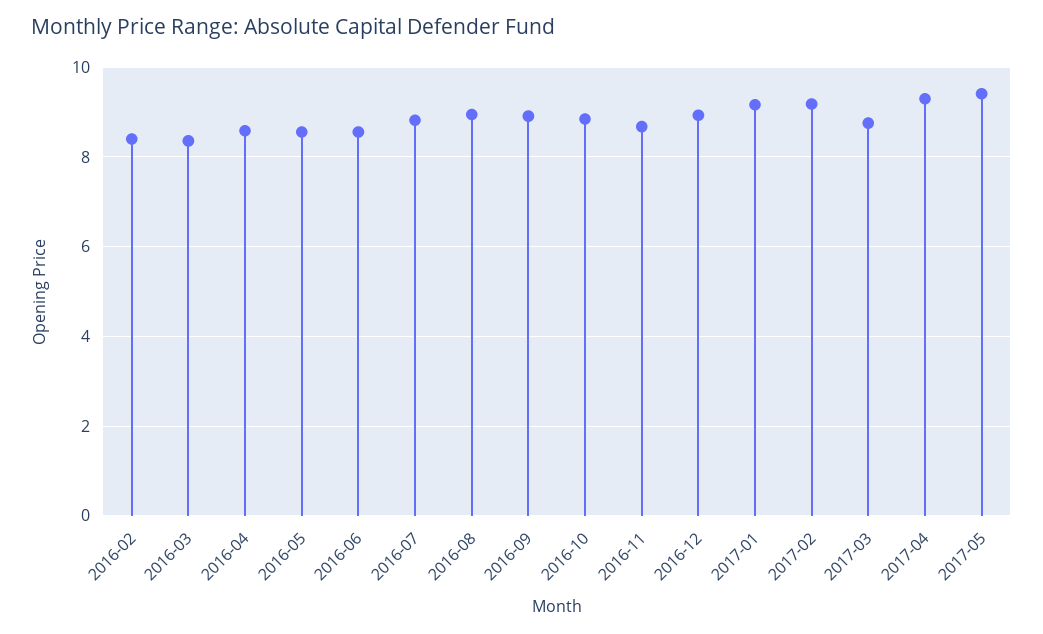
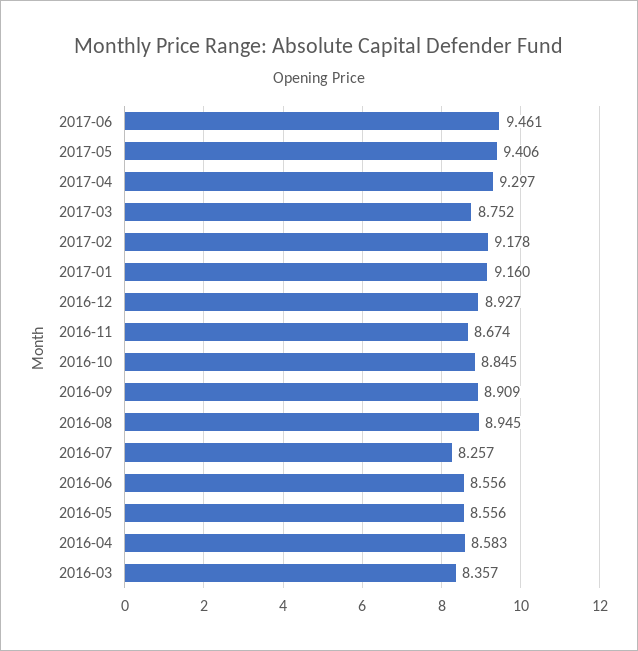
2016-02: 8.4 -> none
2016-07: 8.8 -> 8.257
2017-06: none -> 9.461

